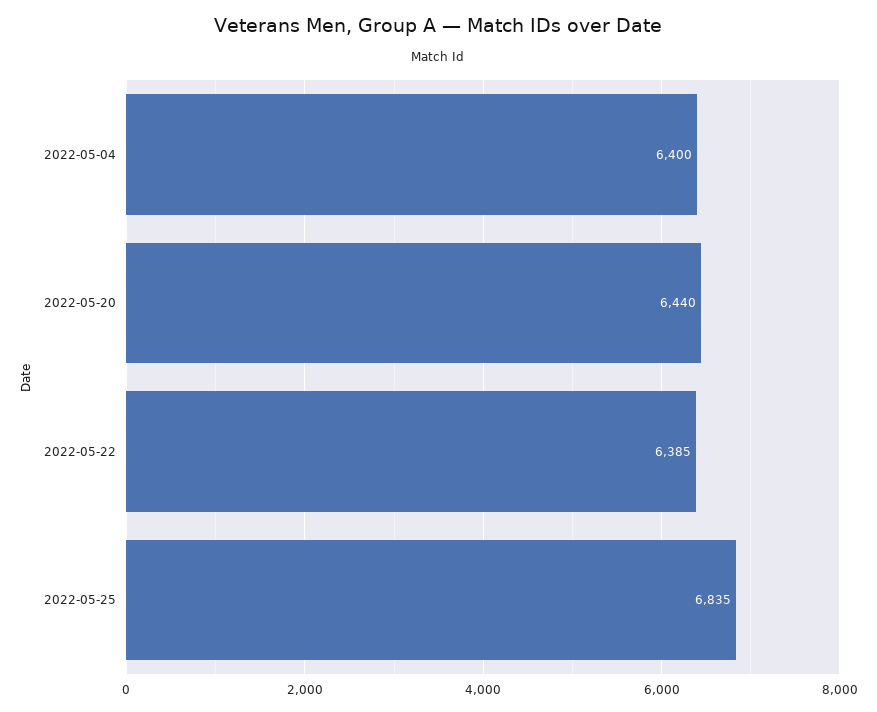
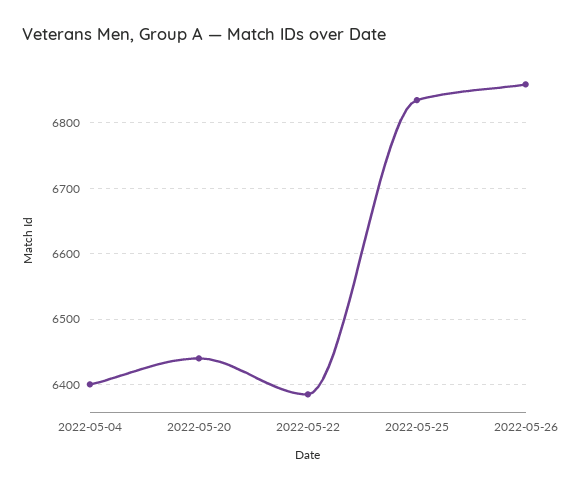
2022-05-26: none -> 6860

